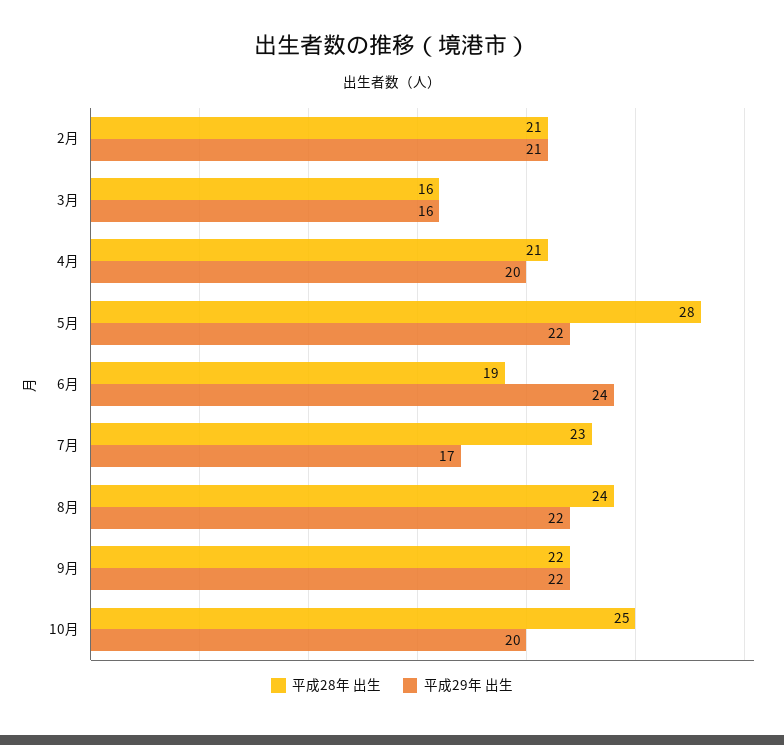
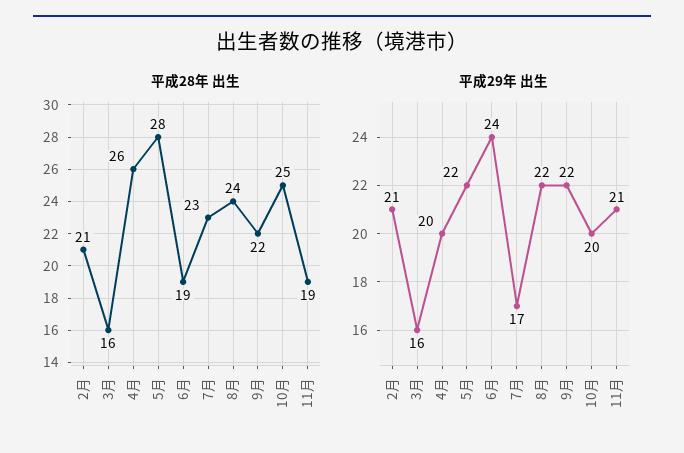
平成28年 出生, 4月: 21 -> 26
平成28年 出生, 11月: none -> 19
平成29年 出生, 11月: none -> 21

